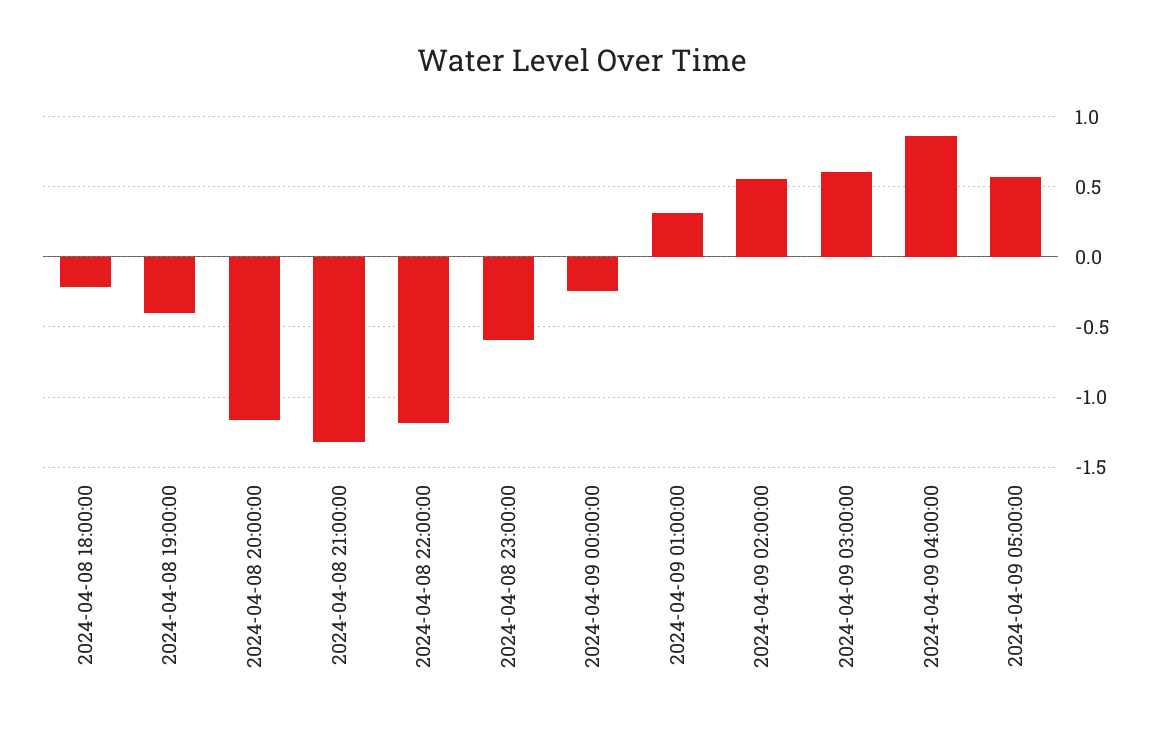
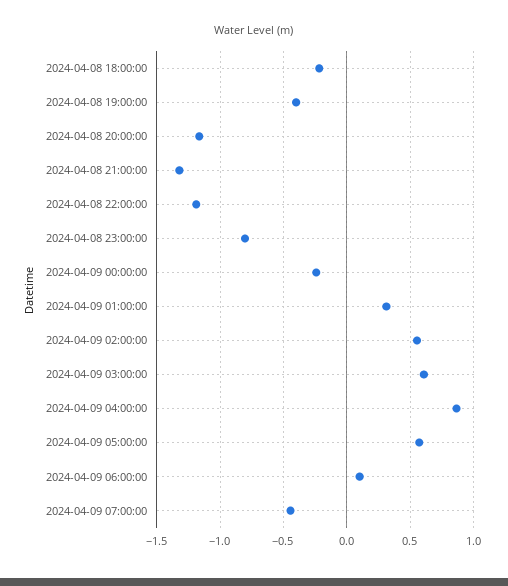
2024-04-08 23:00:00: -0.6 -> -0.8
2024-04-09 06:00:00: none -> 0.1
2024-04-09 07:00:00: none -> -0.45

